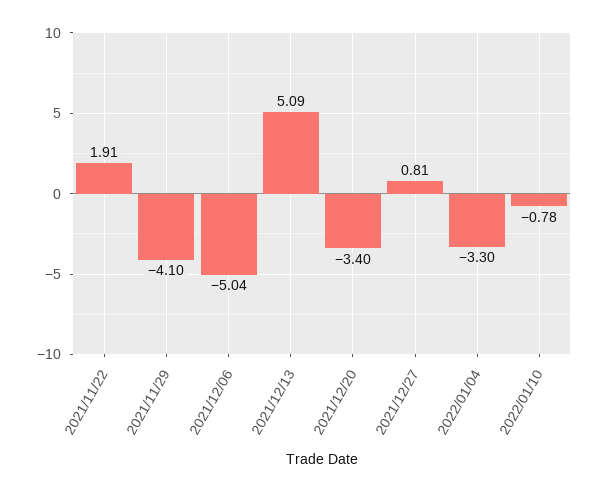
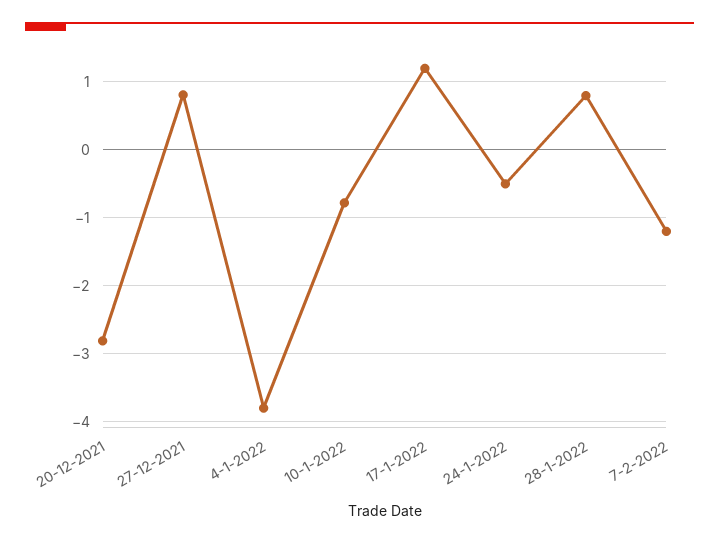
2021/11/22: 1.91 -> none
2021/11/29: -4.1 -> none
2021/12/06: -5.04 -> none
2021/12/13: 5.09 -> none
2021/12/20: -3.4 -> -2.8
2022/01/04: -3.3 -> -3.8
17-1-2022: none -> 1.2
24-1-2022: none -> -0.5
28-1-2022: none -> 0.8
7-2-2022: none -> -1.2

